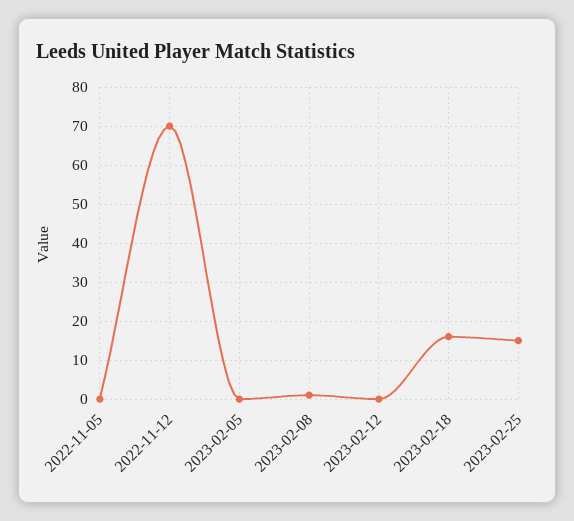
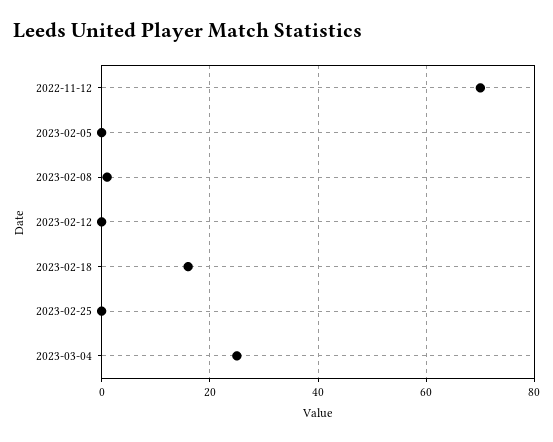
2022-11-05: 0 -> none
2023-02-25: 15 -> 0
2023-03-04: none -> 25

